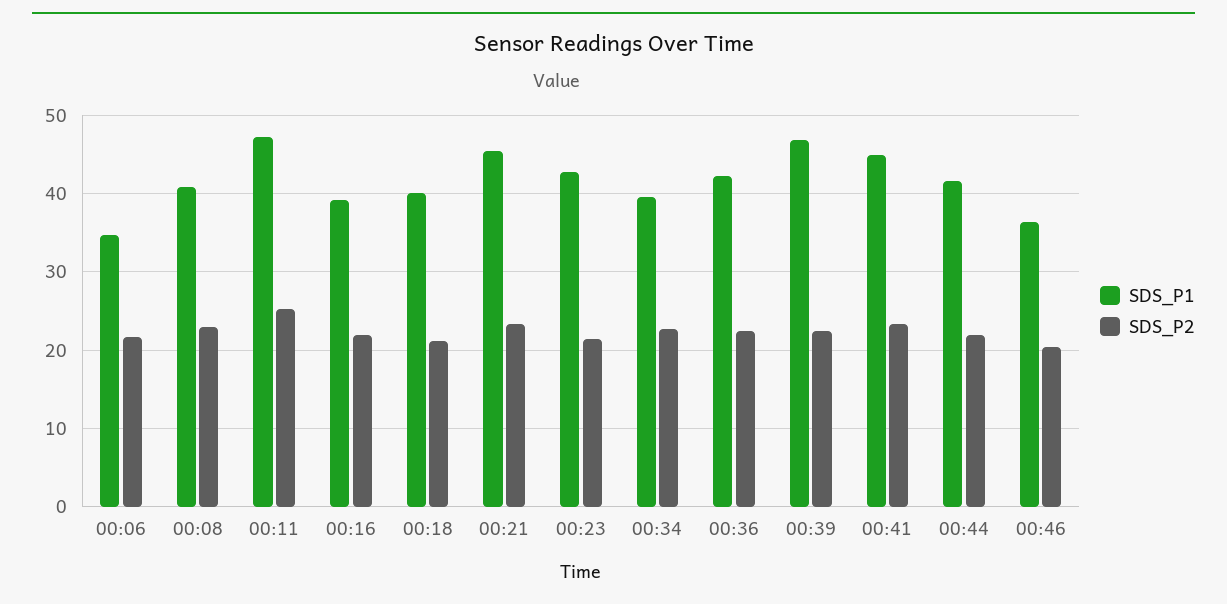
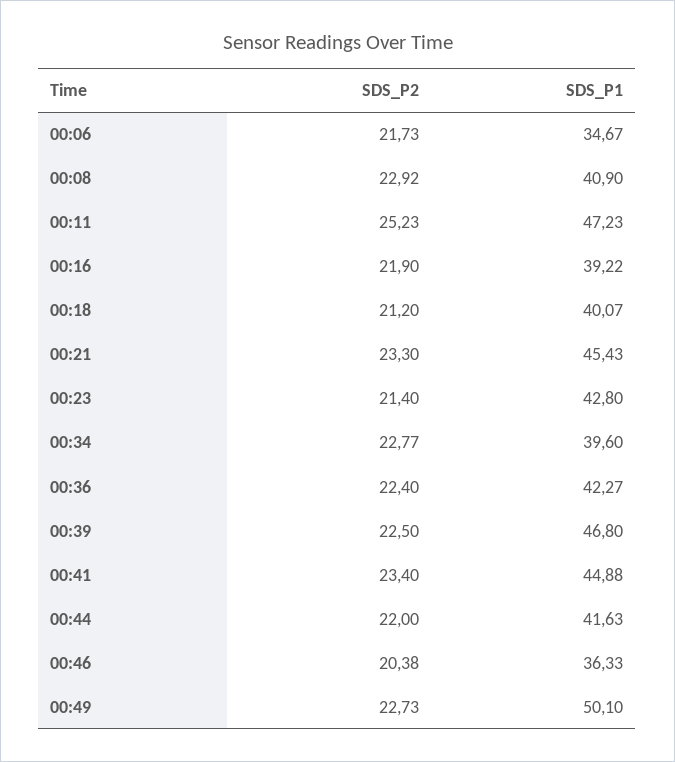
SDS_P2, 00:49: none -> 22.73
SDS_P1, 00:49: none -> 50.1

